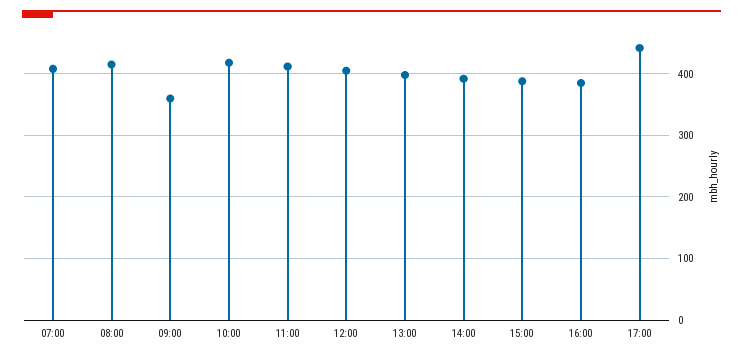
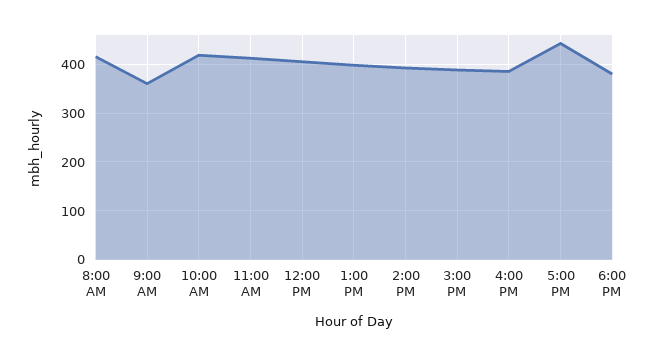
07:00: 410 -> none
6:00 PM: none -> 380

